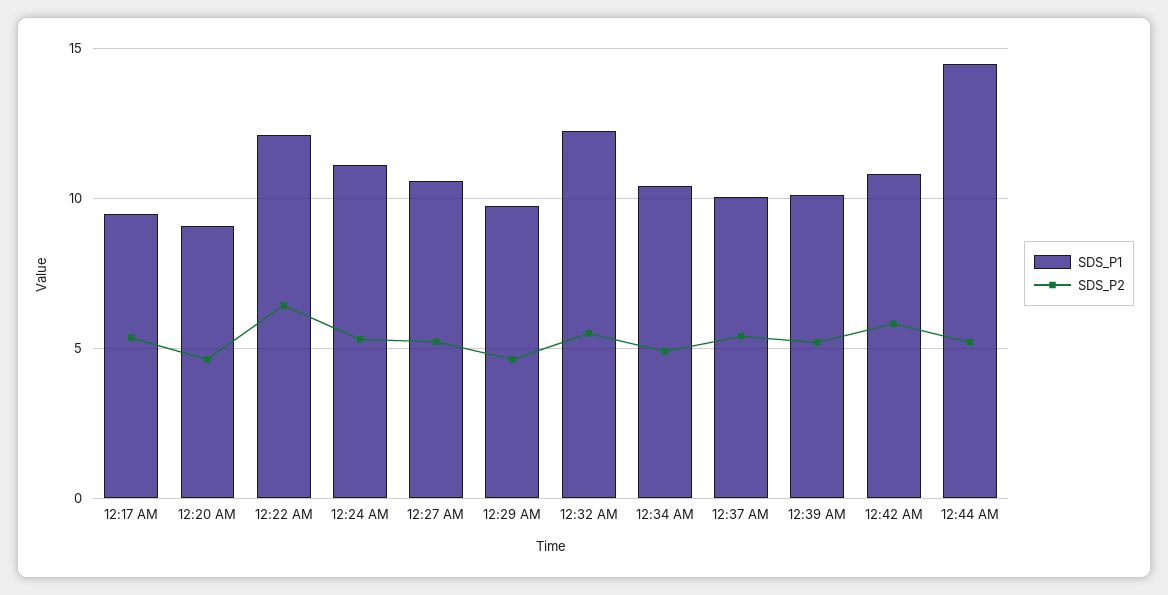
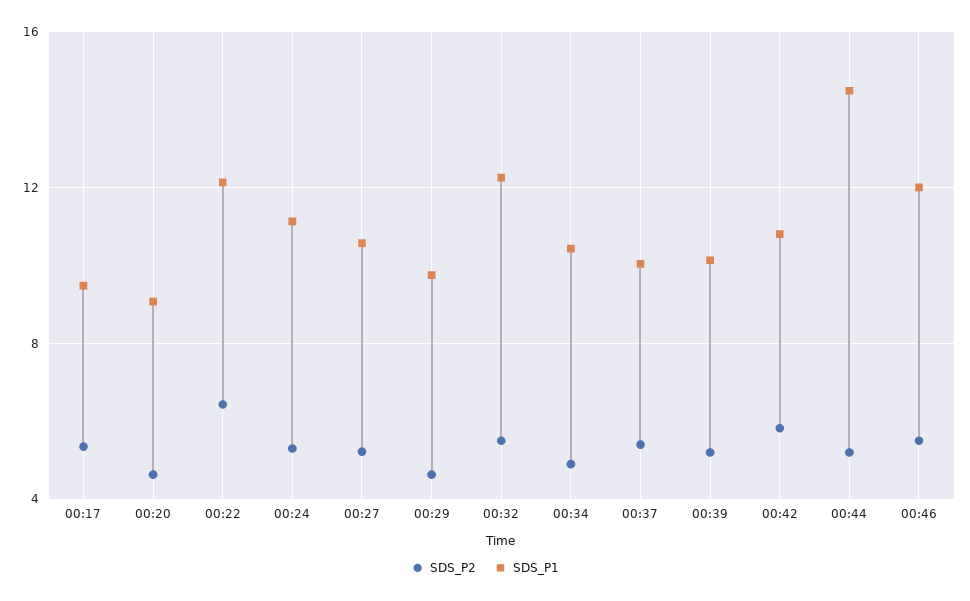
SDS_P2, 00:46: none -> 5.5
SDS_P1, 00:46: none -> 12

